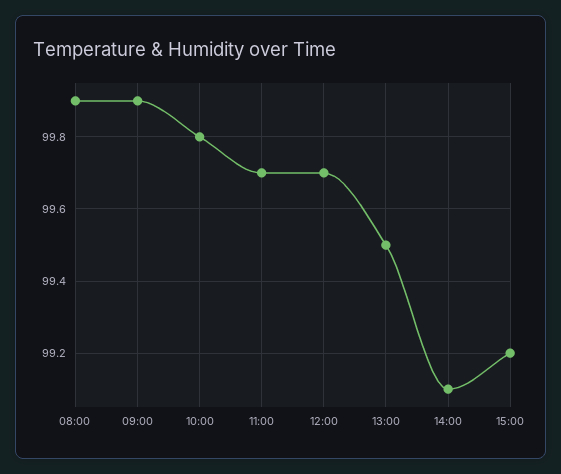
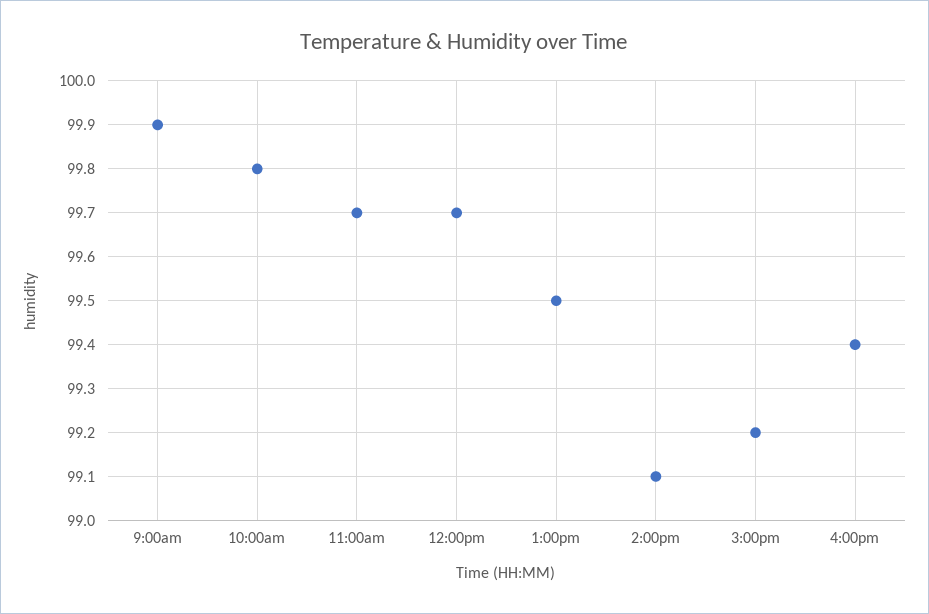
08:00: 99.9 -> none
4:00pm: none -> 99.4

